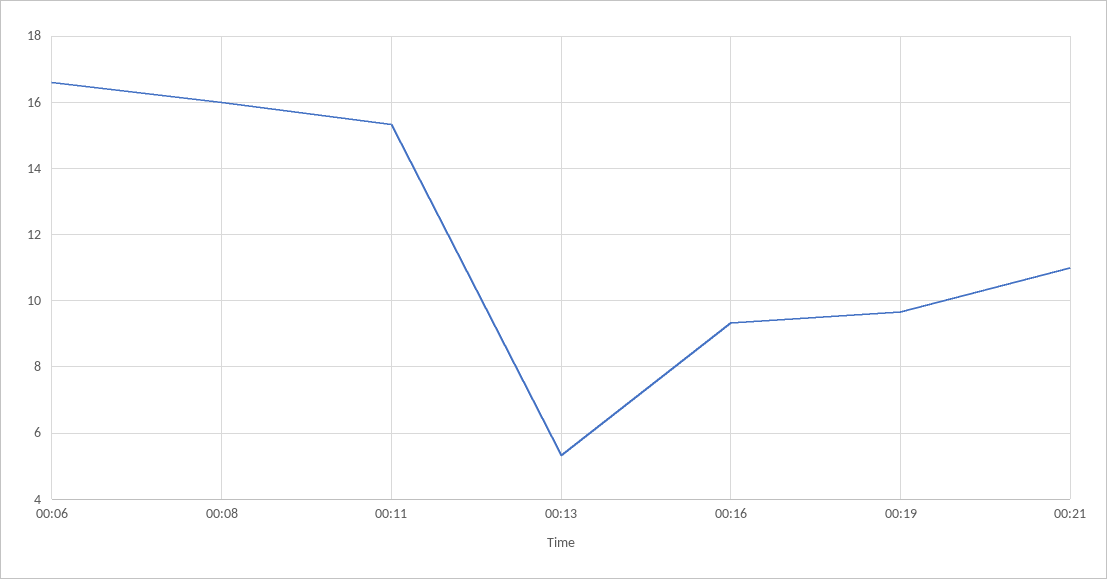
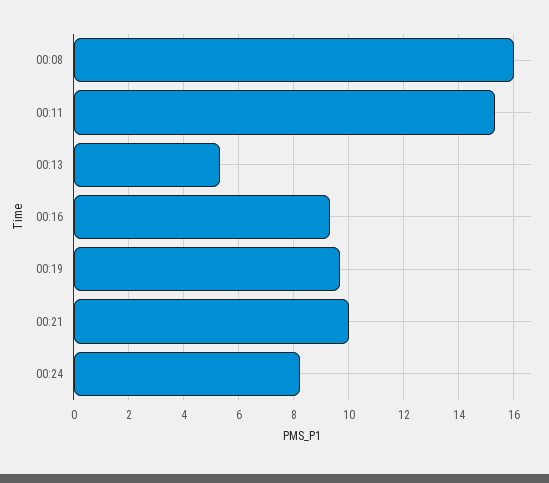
00:06: 16.6 -> none
00:21: 11 -> 10
00:24: none -> 8.25

